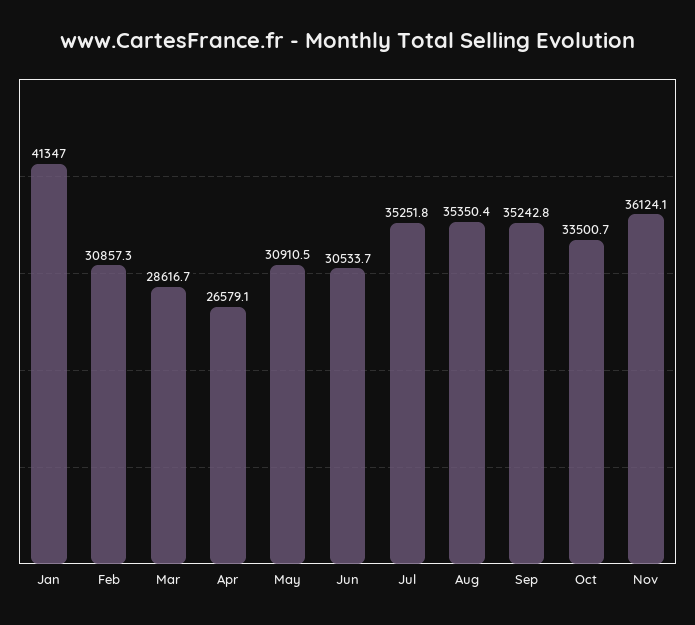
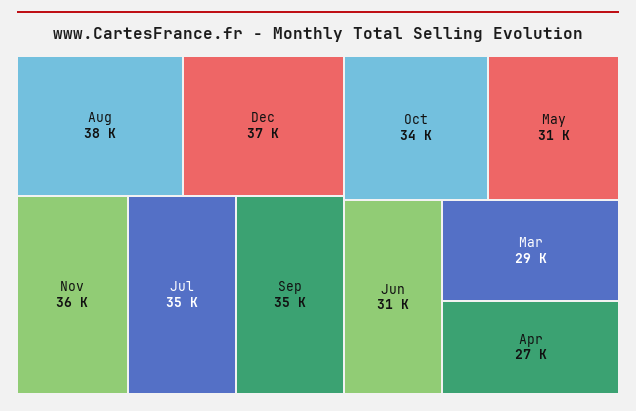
Jan: 41347 -> none
Feb: 30857.3 -> none
Aug: 35350.4 -> 38000
Dec: none -> 37000

